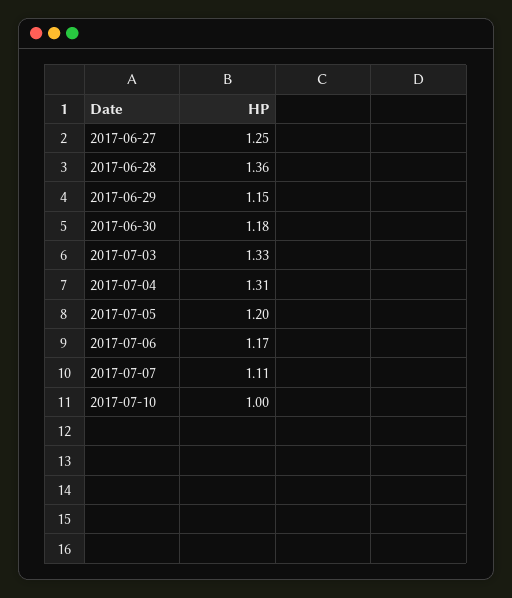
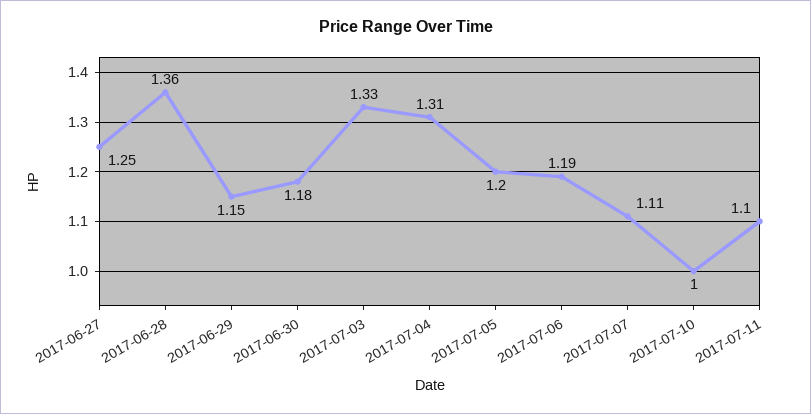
2017-07-06: 1.17 -> 1.19
2017-07-11: none -> 1.1

